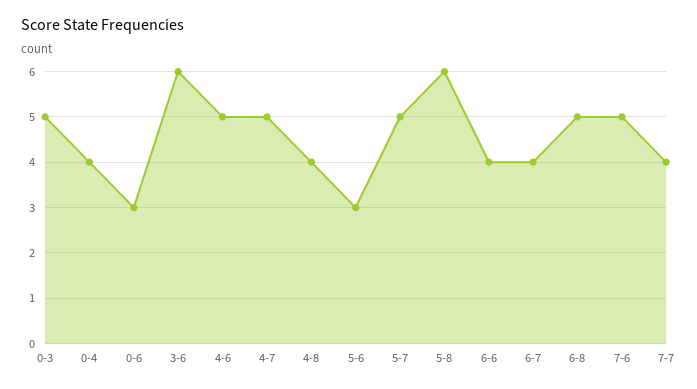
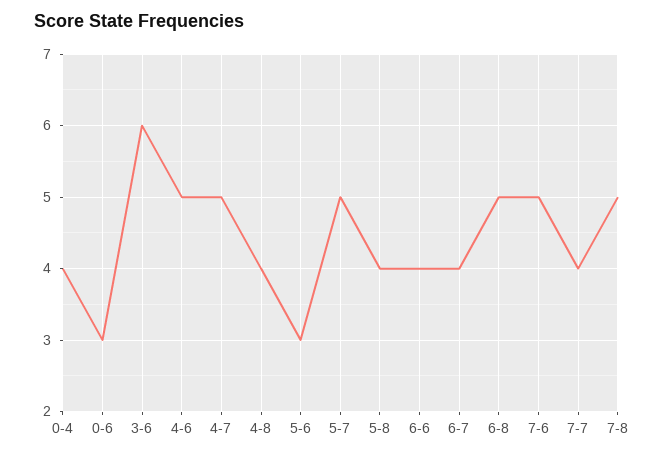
0-3: 5 -> none
5-8: 6 -> 4
7-8: none -> 5

